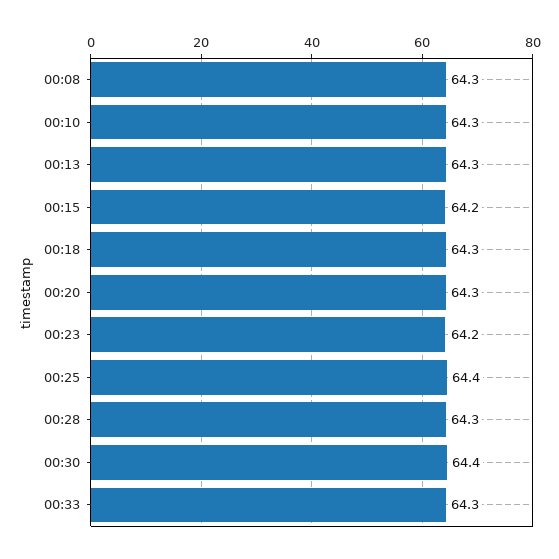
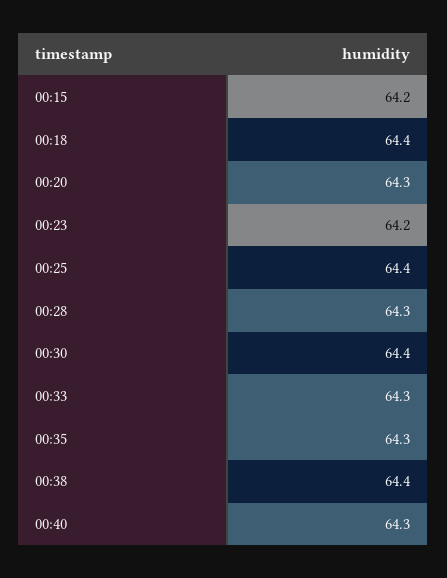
00:08: 64.3 -> none
00:10: 64.3 -> none
00:13: 64.3 -> none
00:18: 64.3 -> 64.4
00:35: none -> 64.3
00:38: none -> 64.4
00:40: none -> 64.3

